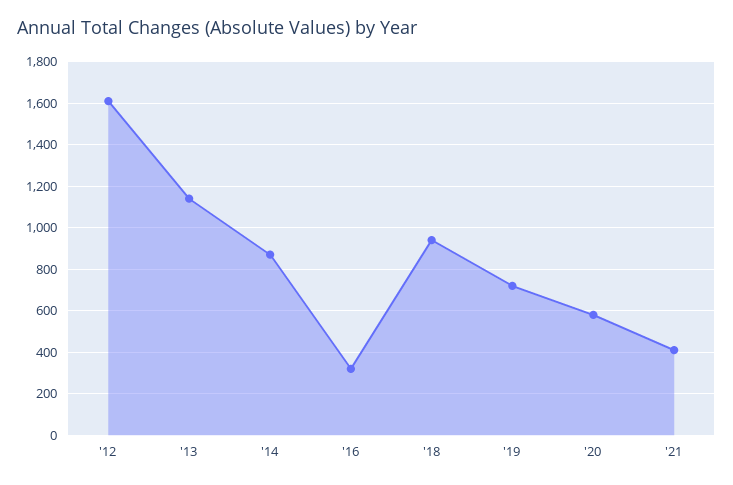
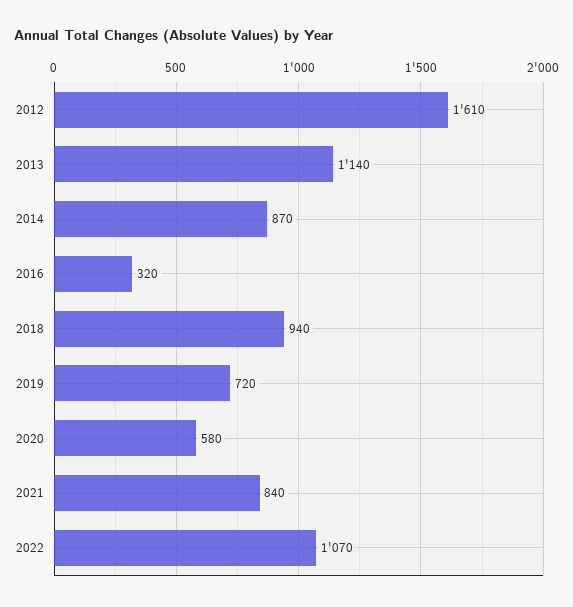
'21: 400 -> 840
2022: none -> 1070

